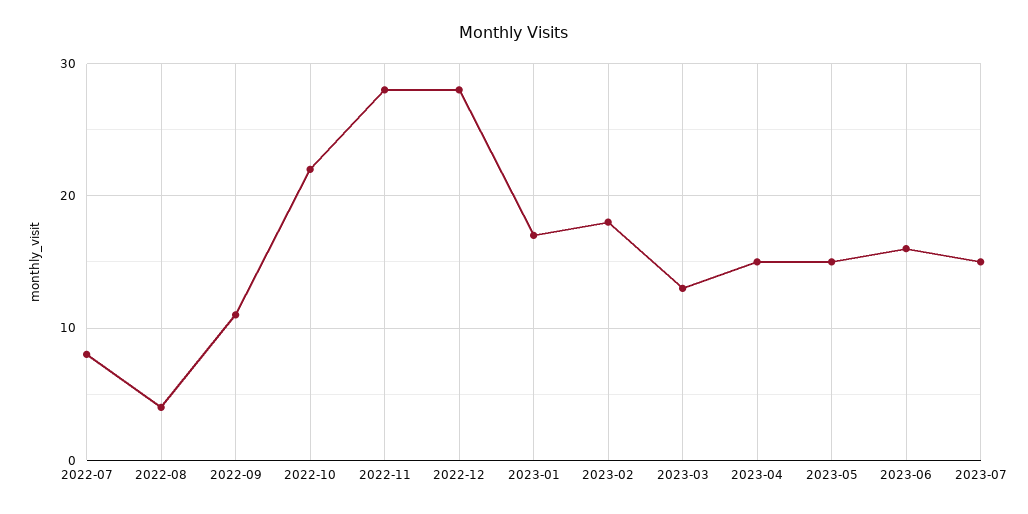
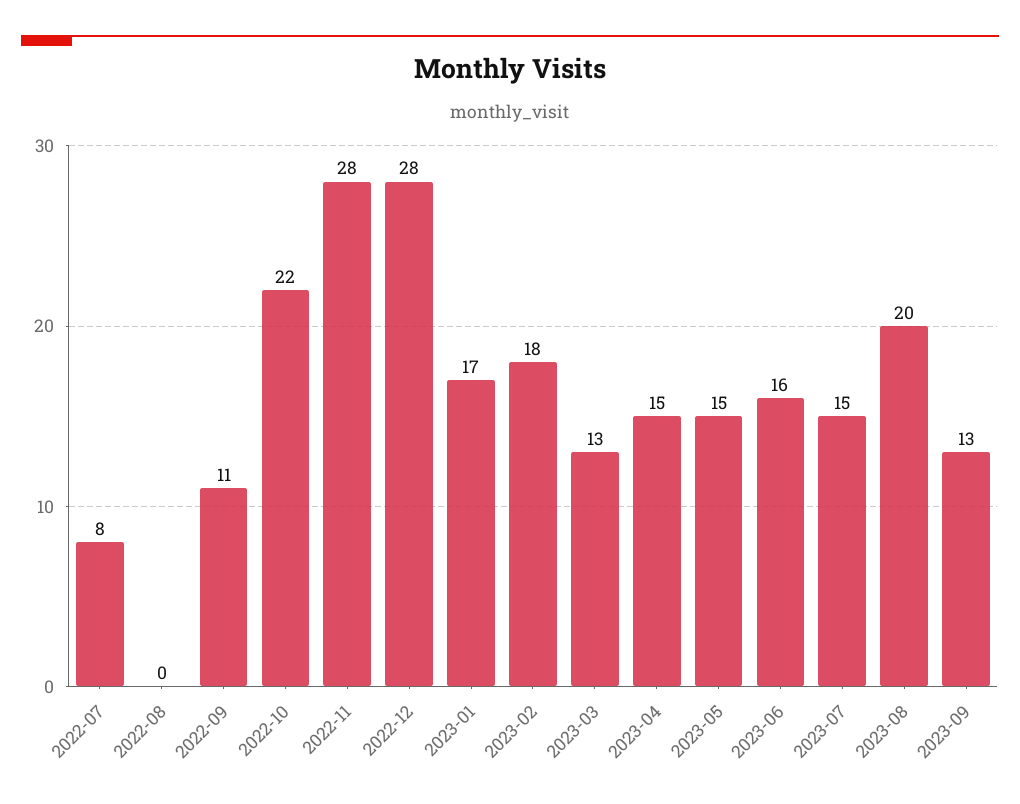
2022-08: 4 -> 0
2023-08: none -> 20
2023-09: none -> 13

